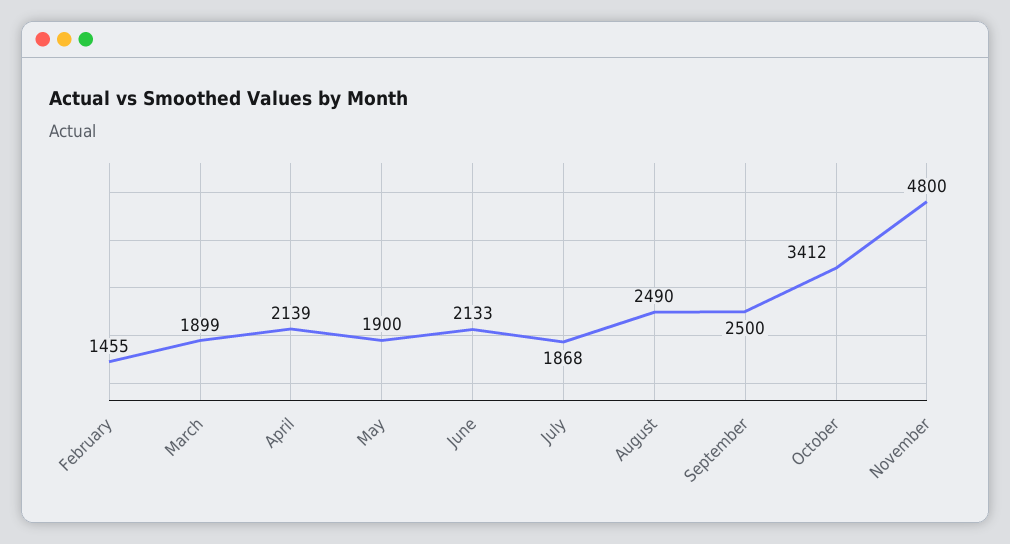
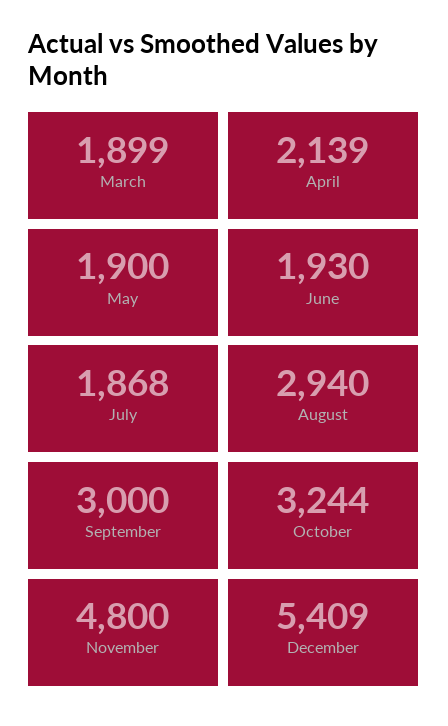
February: 1455 -> none
June: 2133 -> 1930
August: 2490 -> 2940
September: 2500 -> 3000
October: 3412 -> 3244
December: none -> 5409

